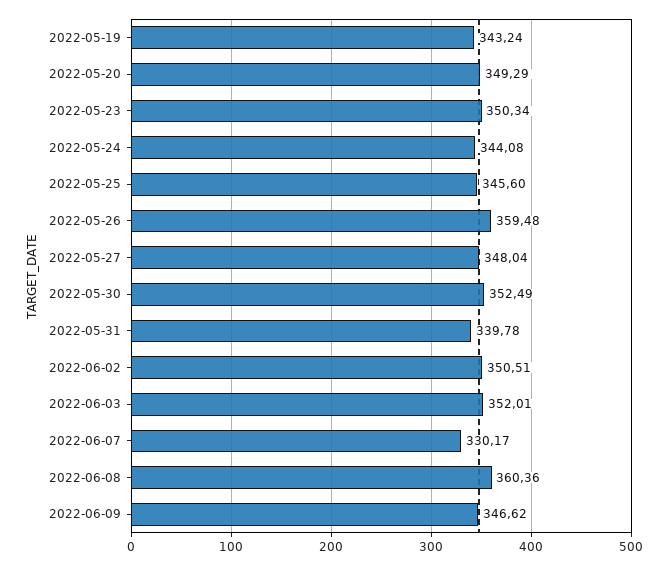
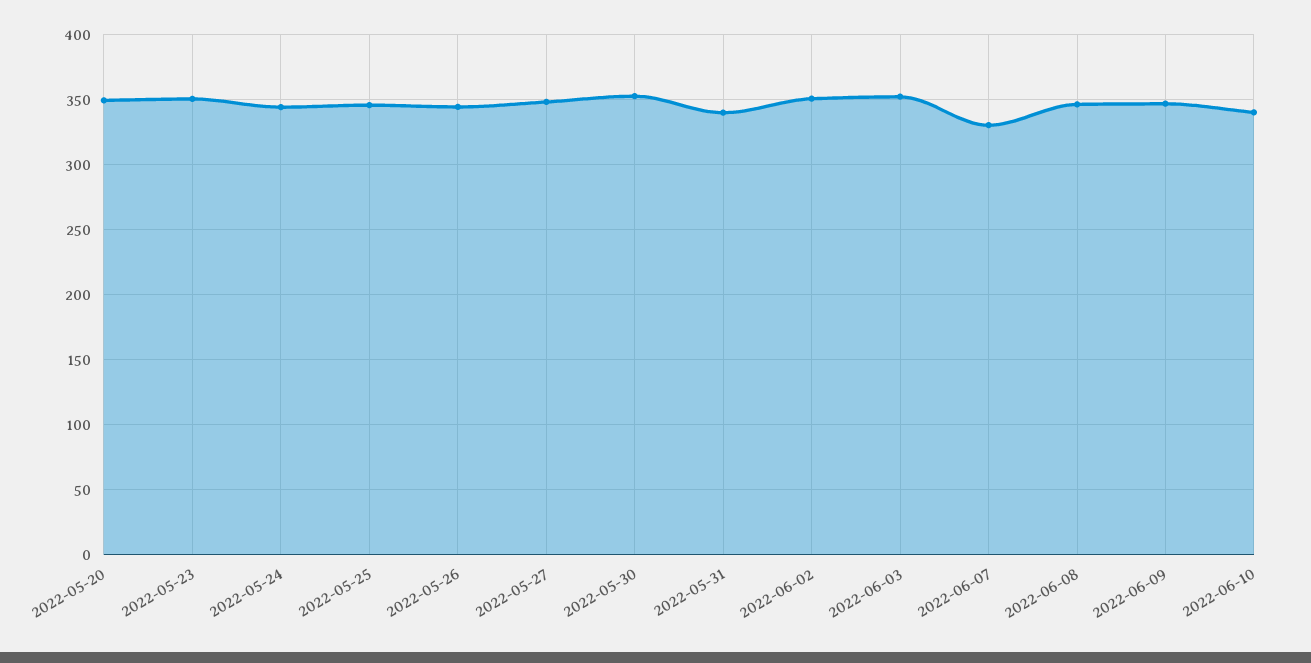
2022-05-19: 343.24 -> none
2022-05-26: 359.48 -> 345
2022-06-08: 360.36 -> 345
2022-06-10: none -> 340

